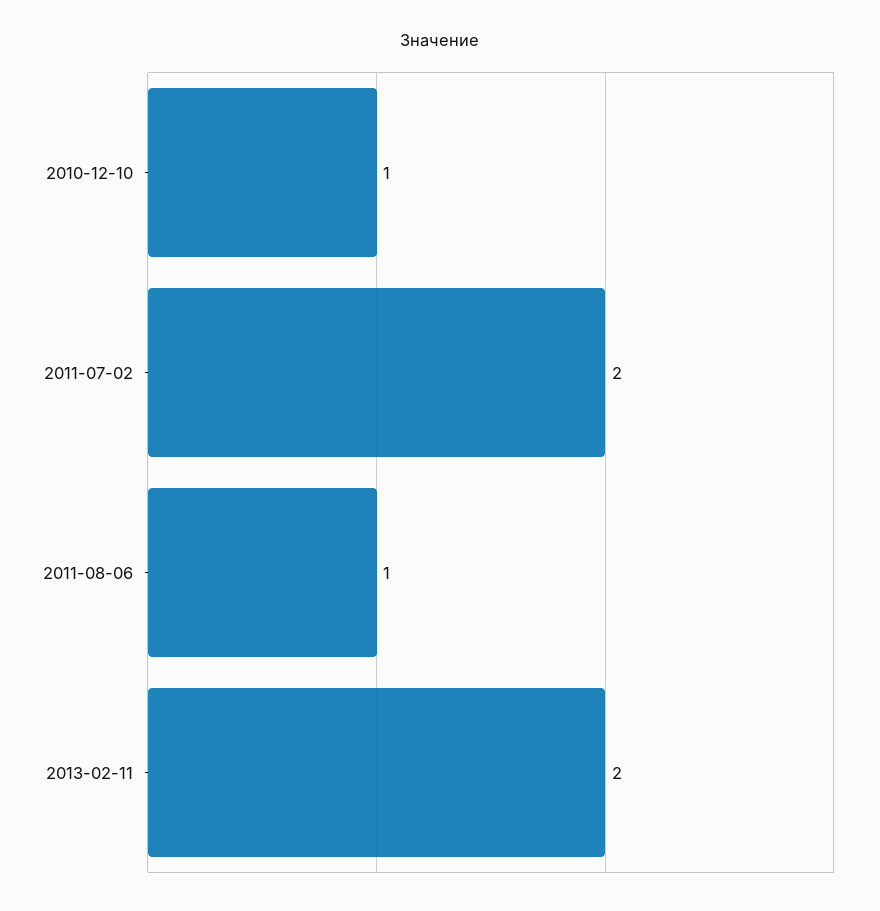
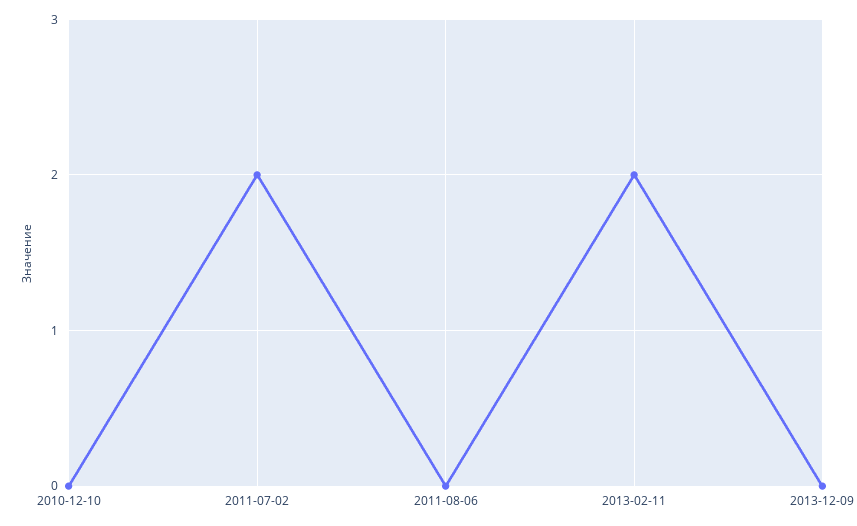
2010-12-10: 1 -> 0
2011-08-06: 1 -> 0
2013-12-09: none -> 0

